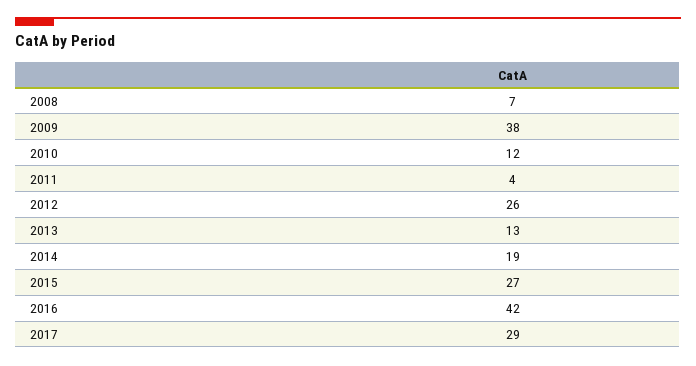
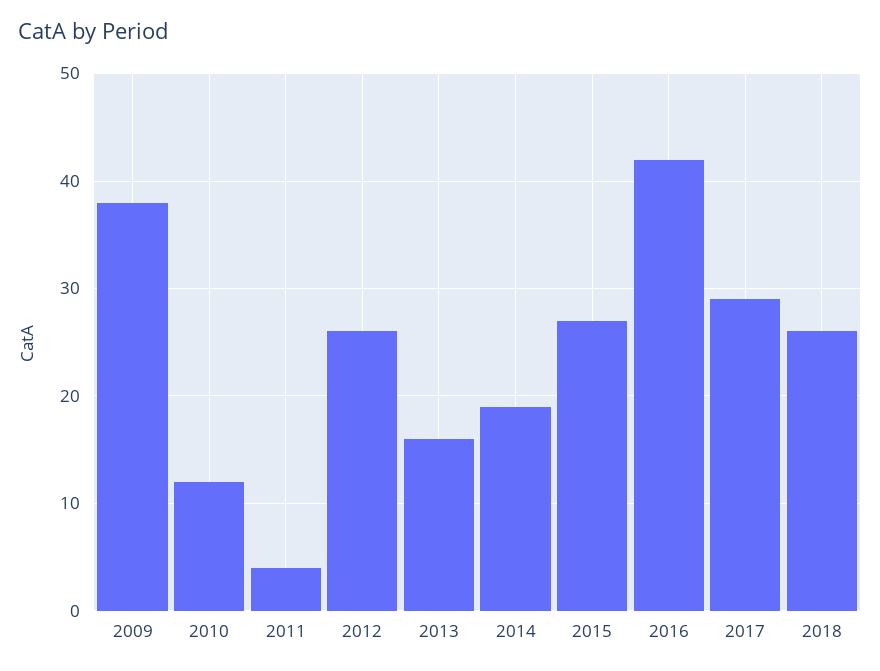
2008: 7 -> none
2013: 13 -> 16
2018: none -> 26

